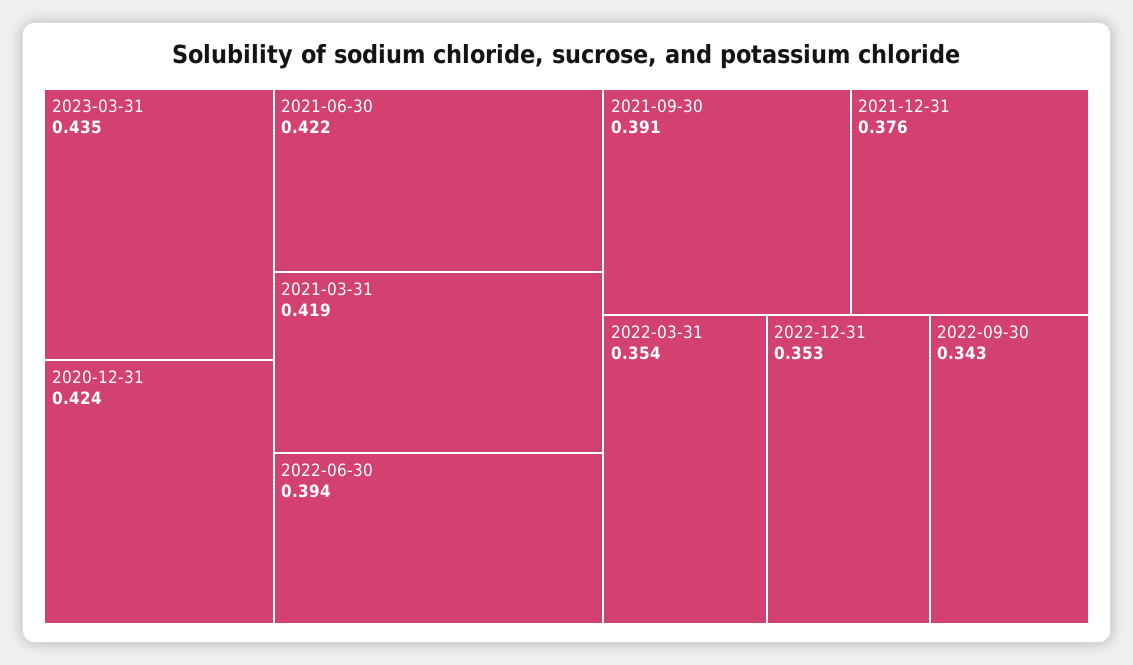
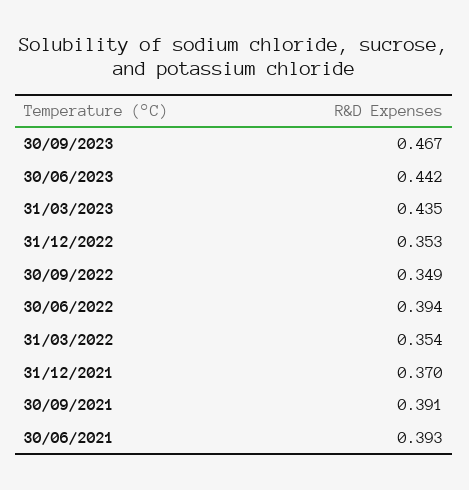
2020-12-31: 0.424 -> none
2021-06-30: 0.422 -> 0.393
2021-03-31: 0.419 -> none
2021-12-31: 0.376 -> 0.37
2022-09-30: 0.343 -> 0.349
30/09/2023: none -> 0.467
30/06/2023: none -> 0.442

